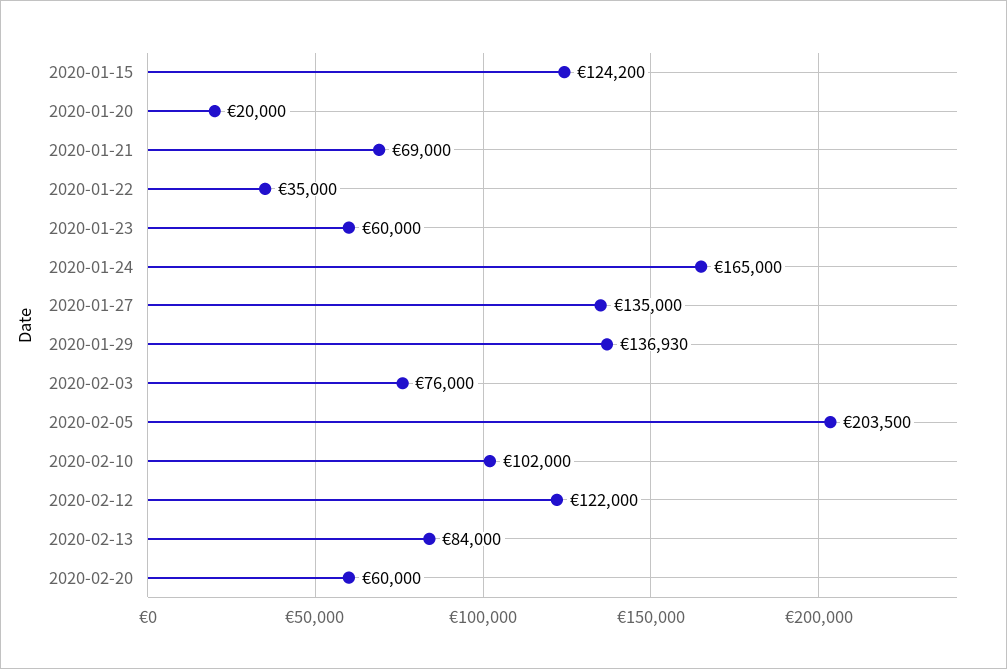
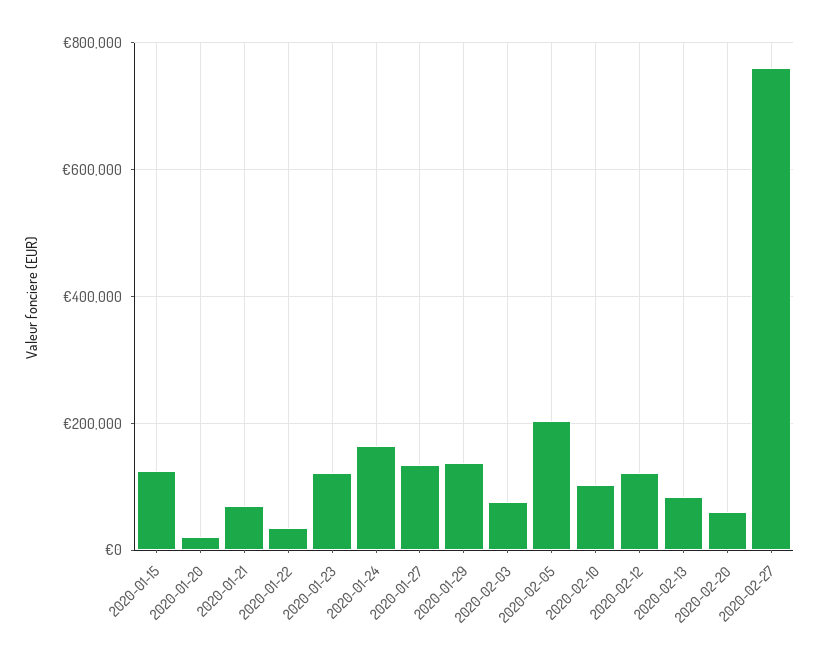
2020-01-23: 60000 -> 120000
2020-02-27: none -> 760000

